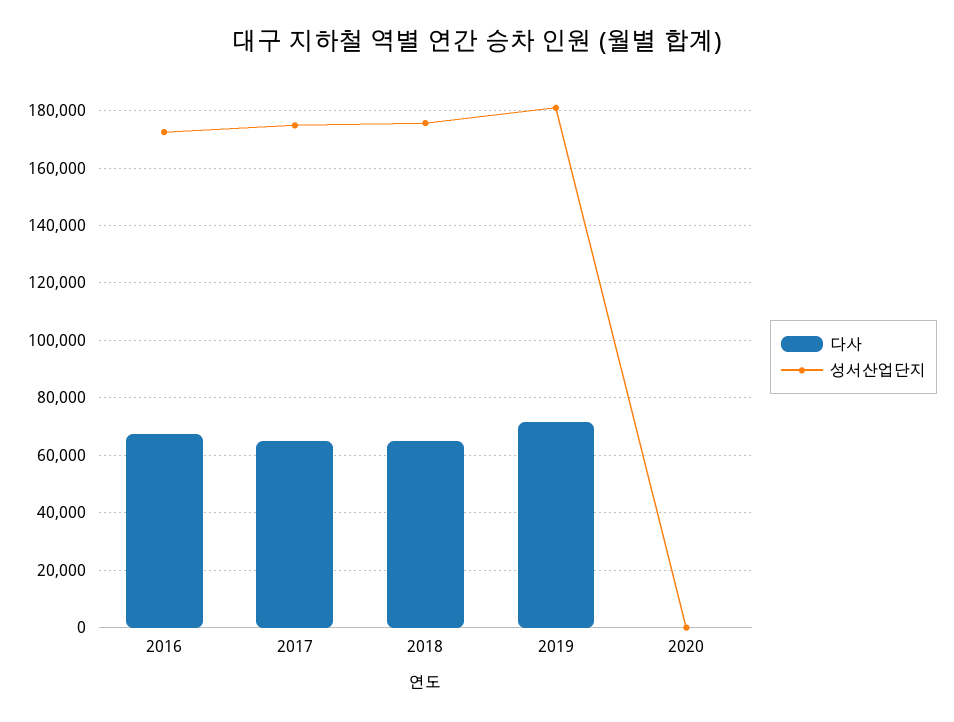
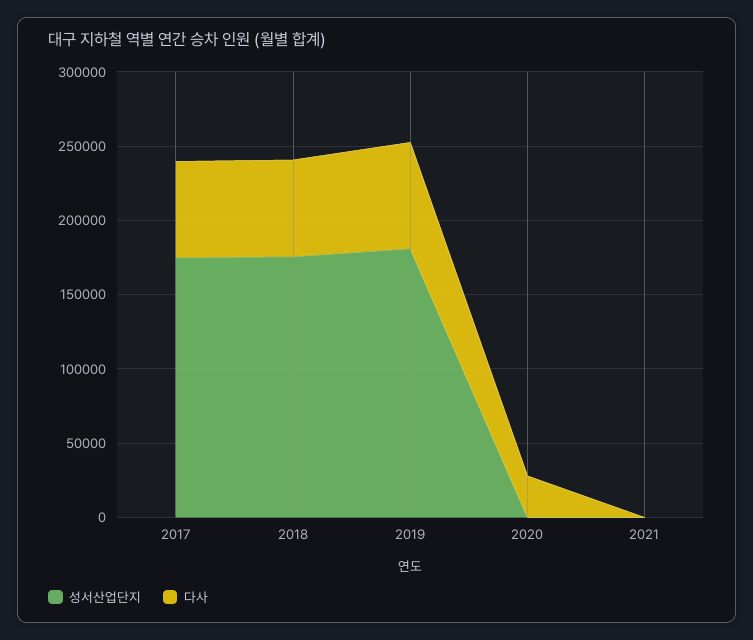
다사, 2016: 67500 -> none
성서산업단지, 2016: 172500 -> none
다사, 2020: 0 -> 30000
성서산업단지, 2021: none -> 0
다사, 2021: none -> 0

